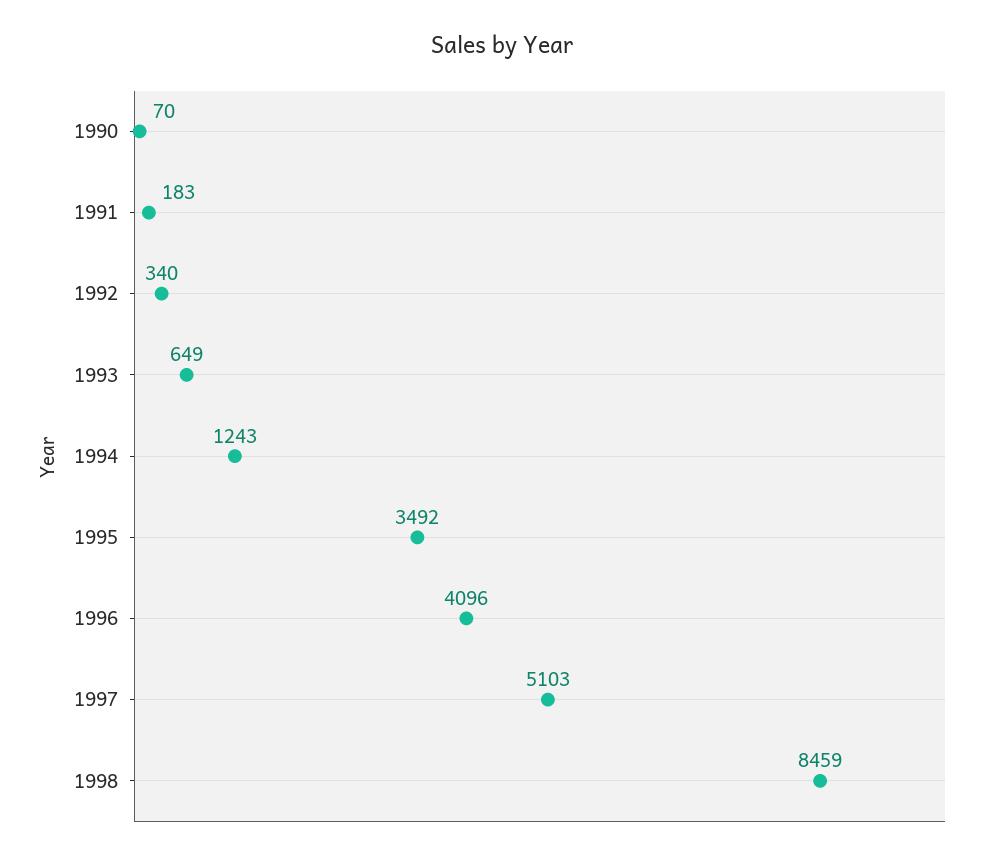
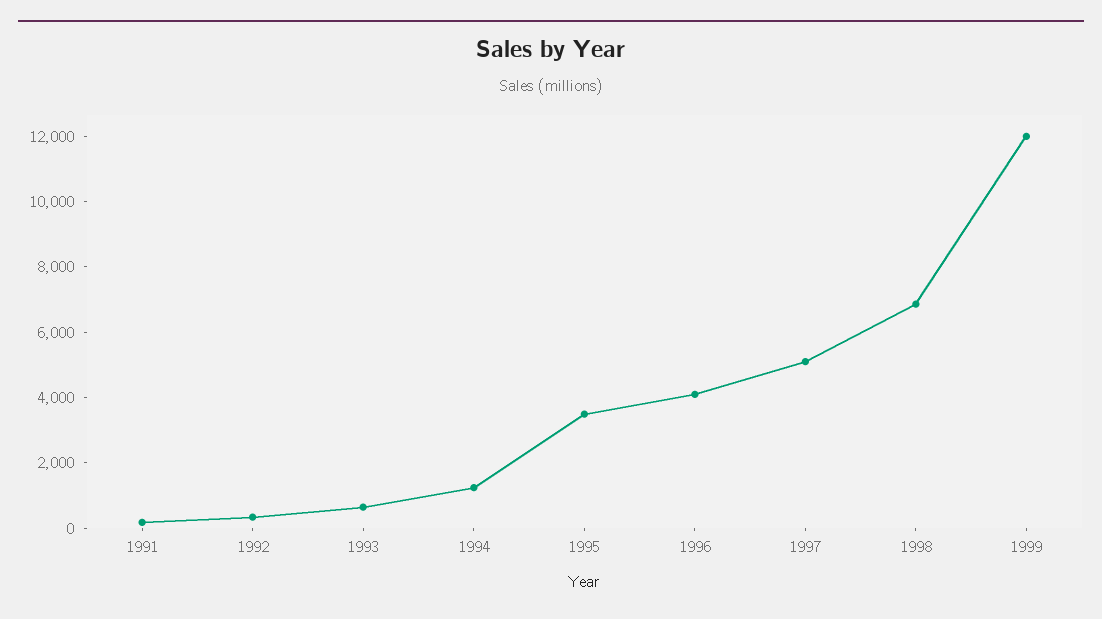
1990: 70 -> none
1998: 8459 -> 7000
1999: none -> 12000

